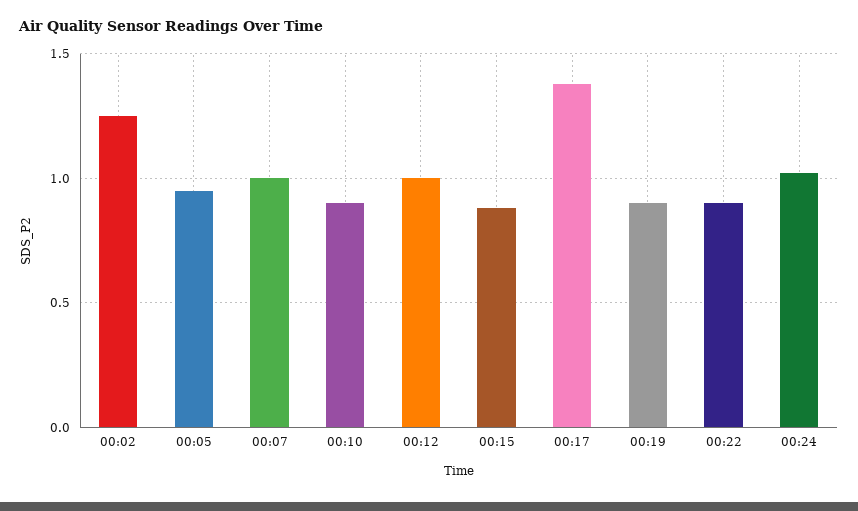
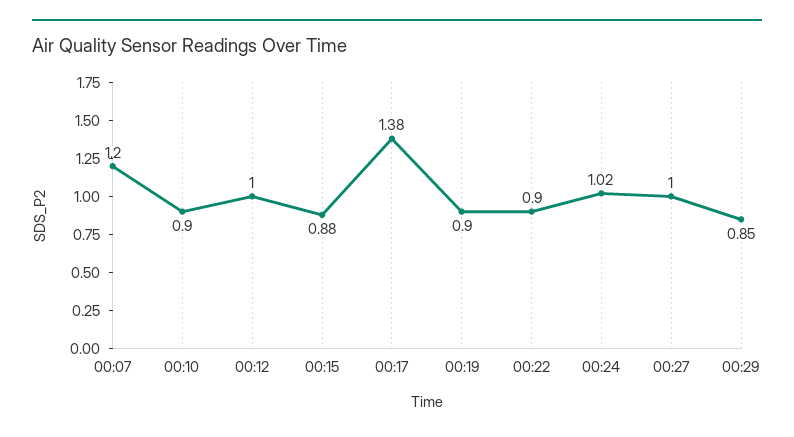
00:02: 1.25 -> none
00:05: 0.95 -> none
00:07: 1 -> 1.2
00:27: none -> 1
00:29: none -> 0.85

